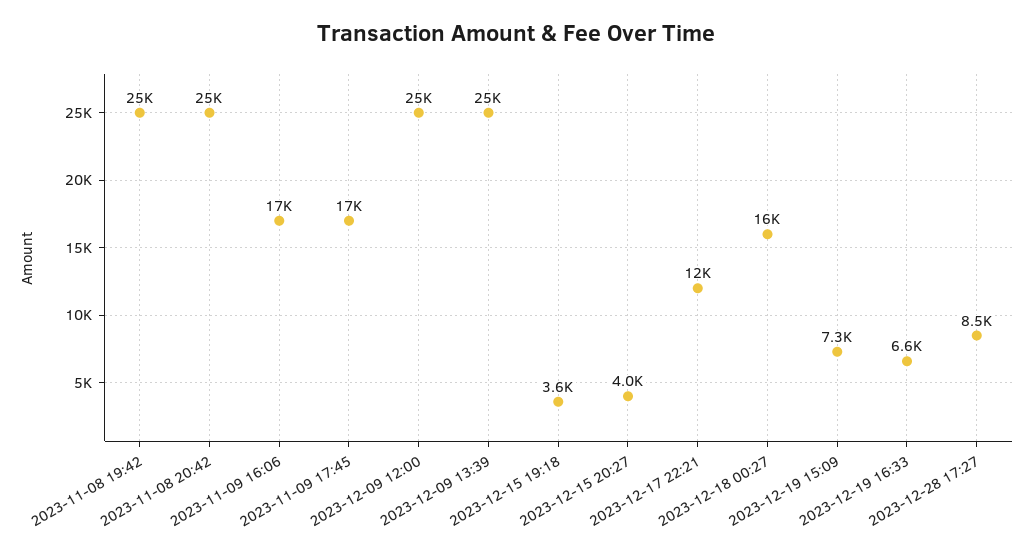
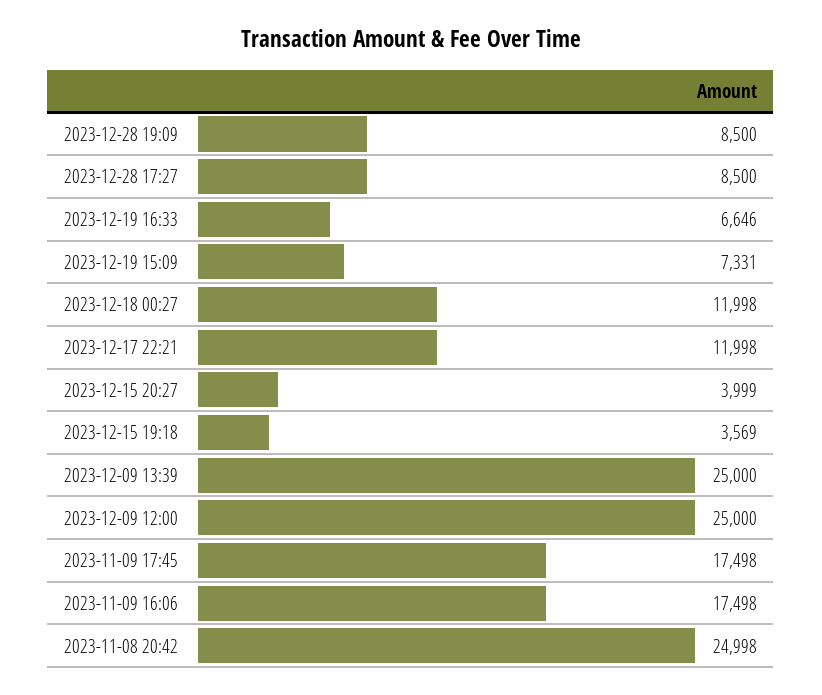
2023-11-08 19:42: 25000 -> none
2023-12-18 00:27: 16000 -> 11998
2023-12-28 19:09: none -> 8500

